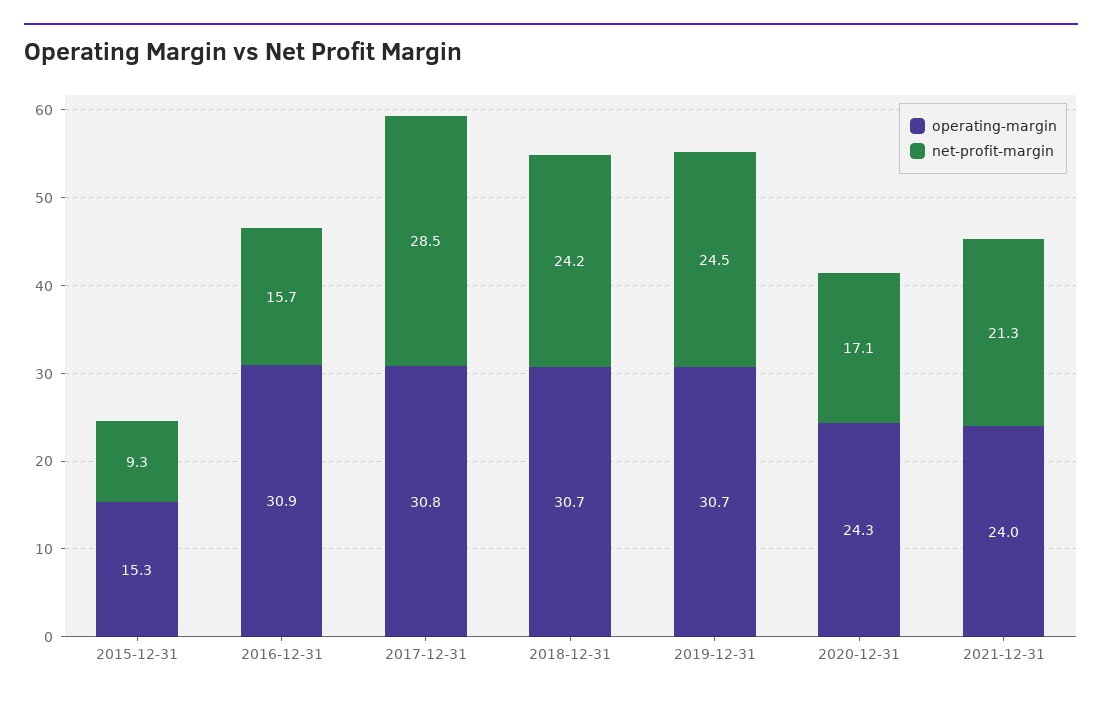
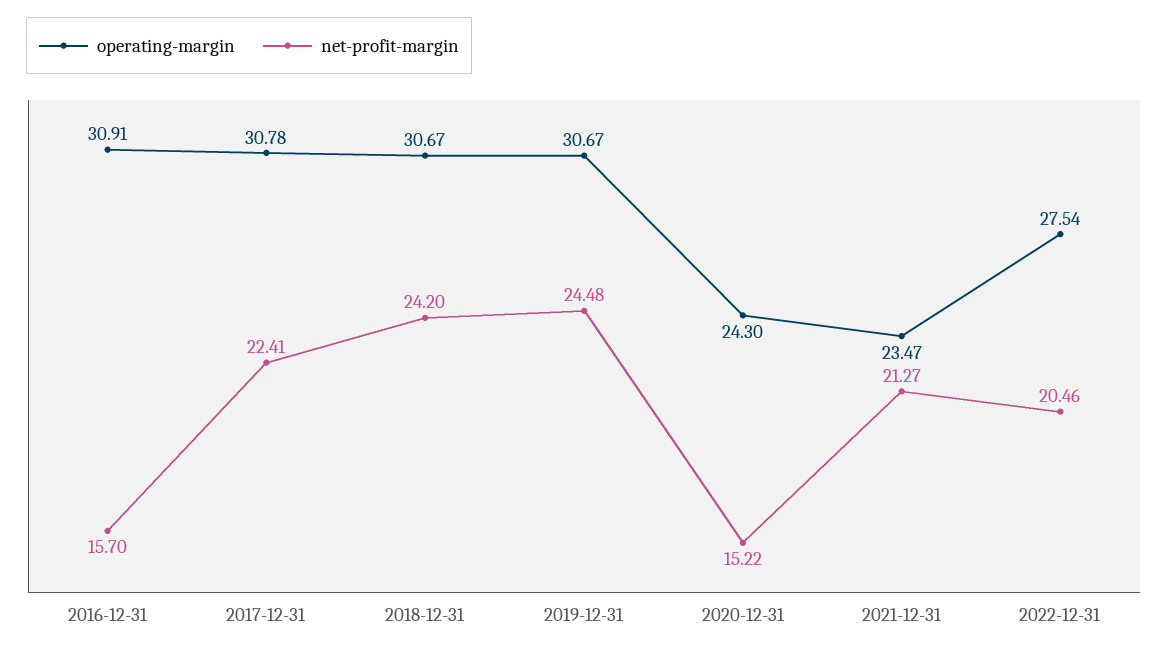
operating-margin, 2015-12-31: 15.3 -> none
net-profit-margin, 2015-12-31: 9.3 -> none
net-profit-margin, 2017-12-31: 28.5 -> 22.41
net-profit-margin, 2020-12-31: 17.1 -> 15.22
operating-margin, 2021-12-31: 24 -> 23.47
operating-margin, 2022-12-31: none -> 27.54
net-profit-margin, 2022-12-31: none -> 20.46

